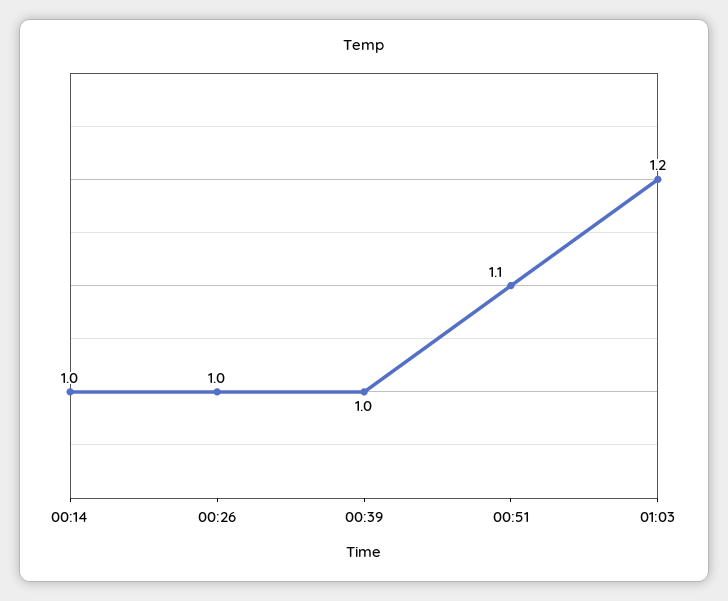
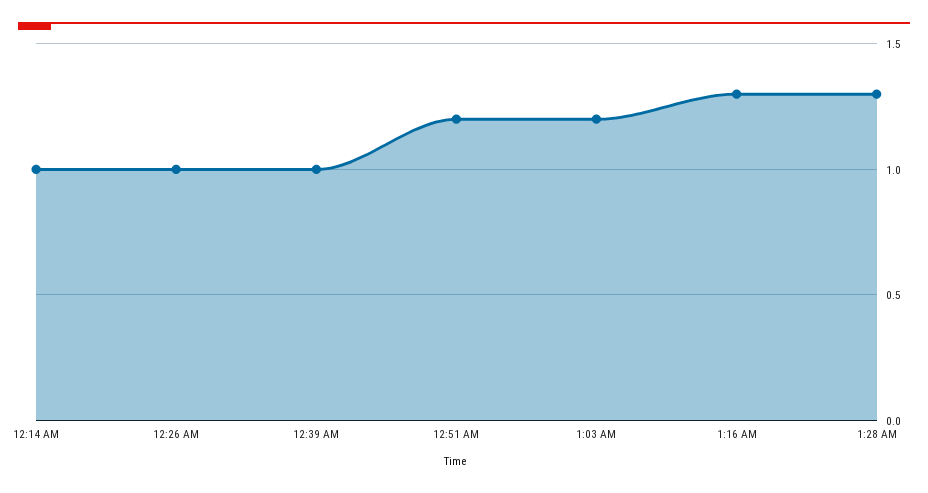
00:51: 1.1 -> 1.2
1:16 AM: none -> 1.3
1:28 AM: none -> 1.3

